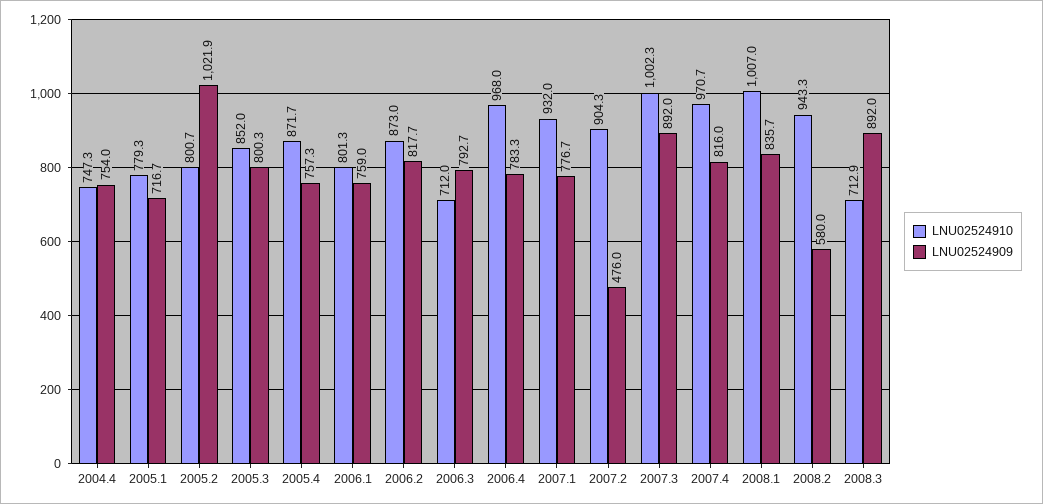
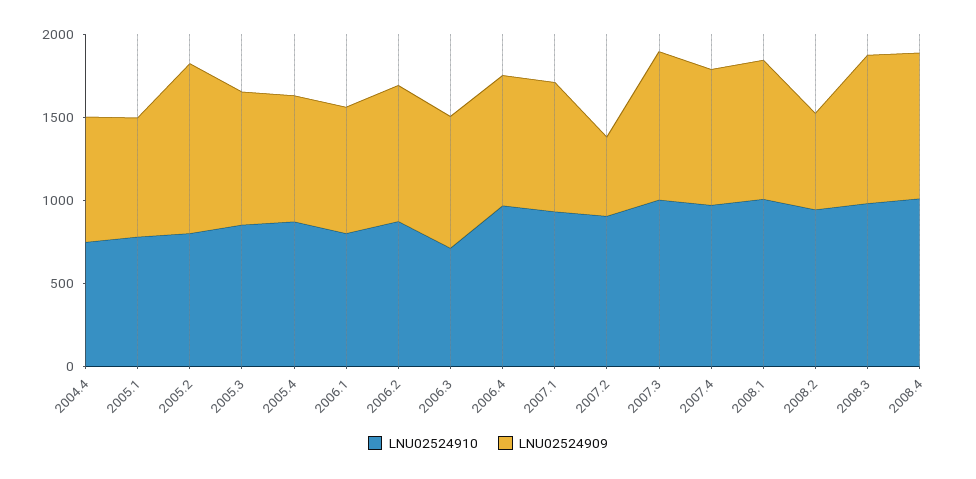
LNU02524910, 2008.3: 712.9 -> 1000
LNU02524910, 2008.4: none -> 1000
LNU02524909, 2008.4: none -> 900

